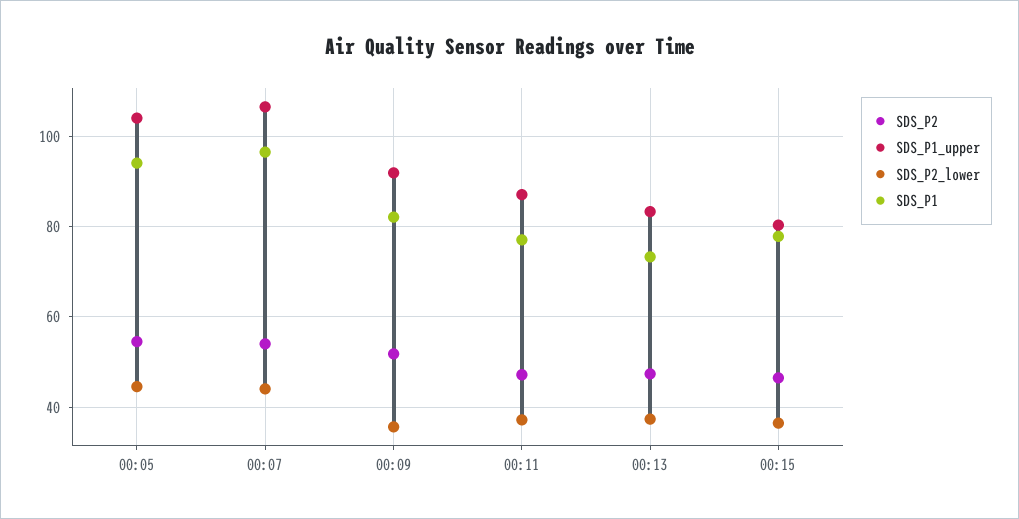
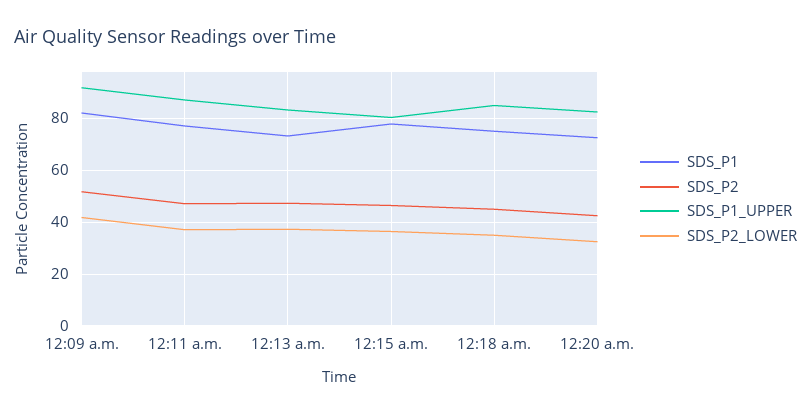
SDS_P2, 00:05: 54 -> none
SDS_P1_upper, 00:05: 104 -> none
SDS_P2_lower, 00:05: 44 -> none
SDS_P1, 00:05: 94 -> none
SDS_P2, 00:07: 54 -> none
SDS_P1_upper, 00:07: 106 -> none
SDS_P2_lower, 00:07: 44 -> none
SDS_P1, 00:07: 96 -> none
SDS_P2_lower, 00:09: 36 -> 42.5
SDS_P1, 12:18 a.m.: none -> 75
SDS_P2, 12:18 a.m.: none -> 45
SDS_P1_upper, 12:18 a.m.: none -> 85
SDS_P2_lower, 12:18 a.m.: none -> 35
SDS_P1, 12:20 a.m.: none -> 72.5
SDS_P2, 12:20 a.m.: none -> 42.5
SDS_P1_upper, 12:20 a.m.: none -> 82.5
SDS_P2_lower, 12:20 a.m.: none -> 32.5

